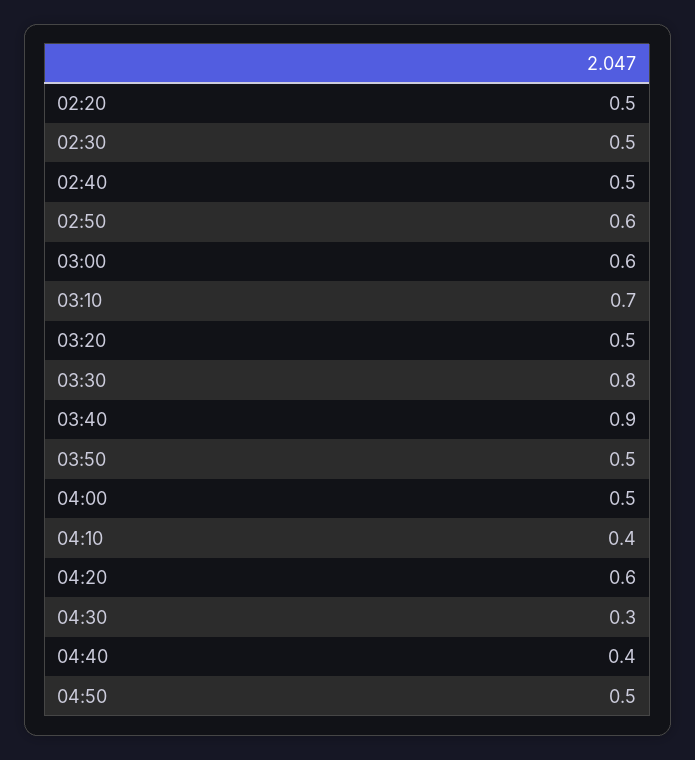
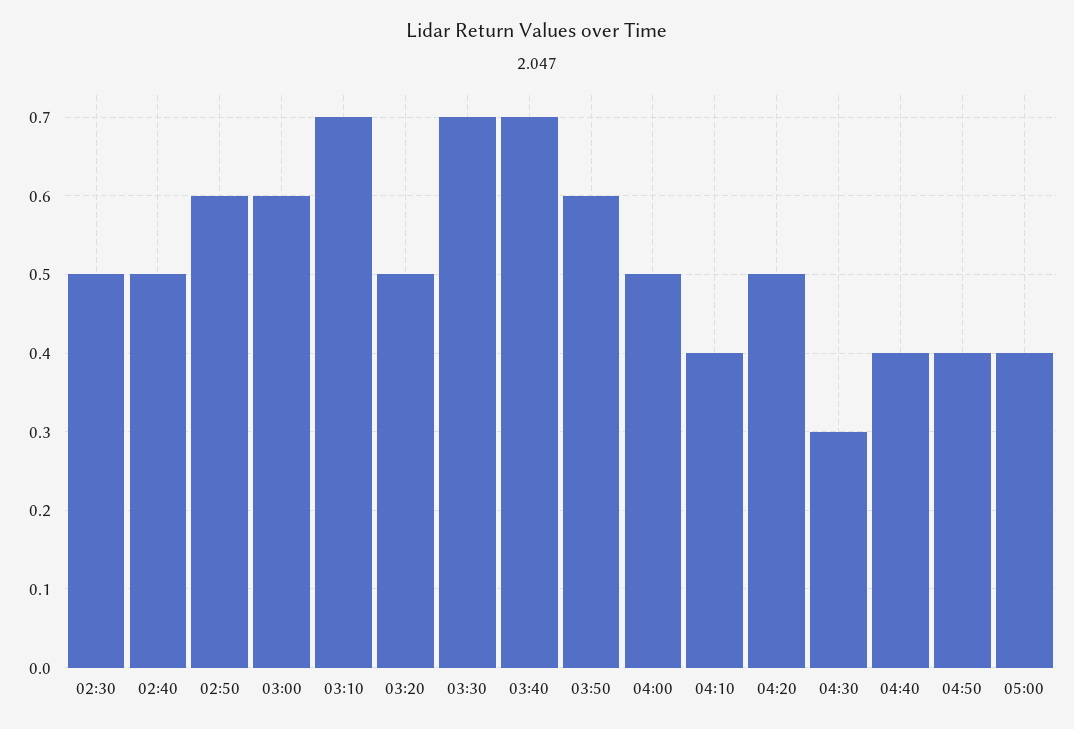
02:20: 0.5 -> none
03:30: 0.8 -> 0.7
03:40: 0.9 -> 0.7
03:50: 0.5 -> 0.6
04:20: 0.6 -> 0.5
04:50: 0.5 -> 0.4
05:00: none -> 0.4

